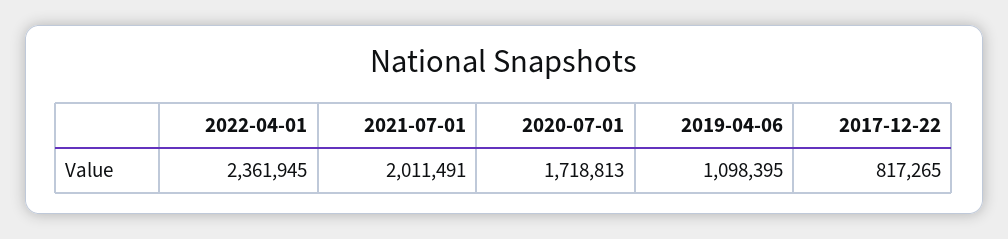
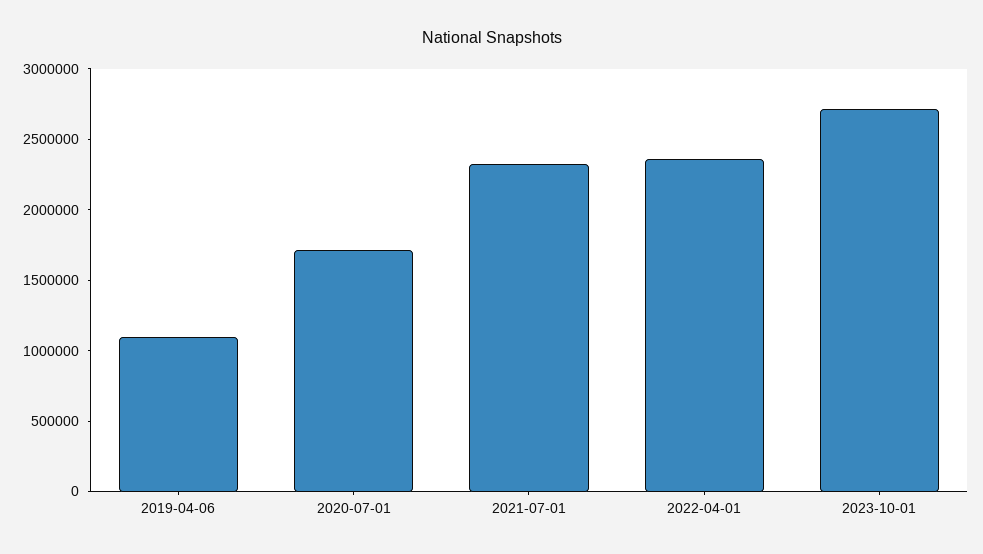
2021-07-01: 2011491 -> 2300000
2017-12-22: 817265 -> none
2023-10-01: none -> 2700000

